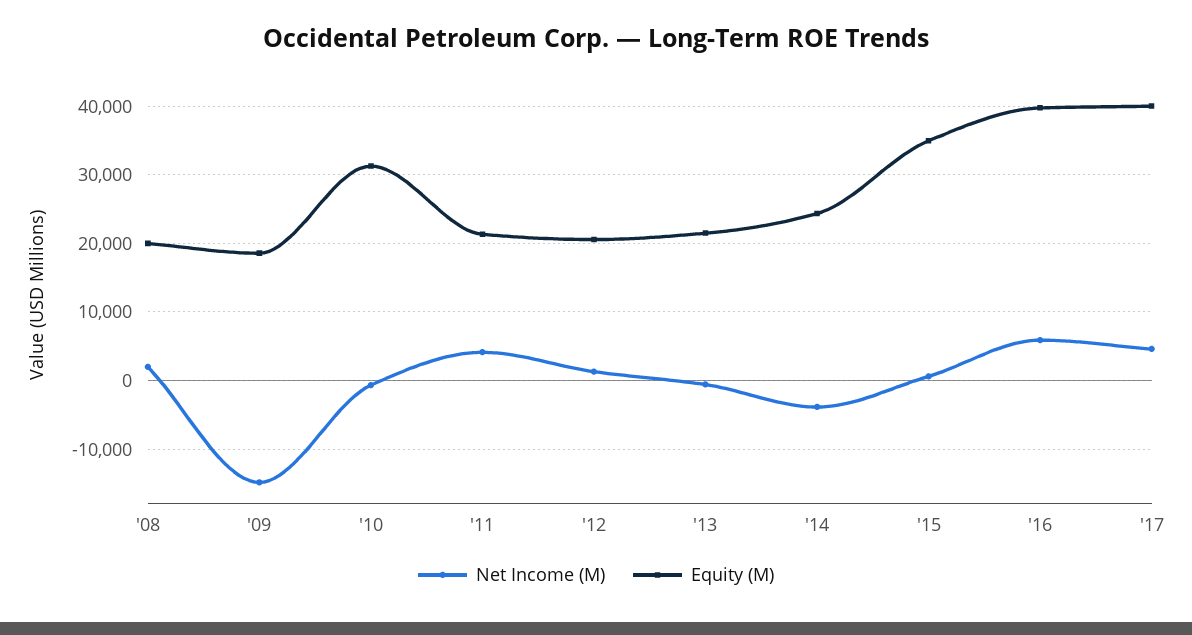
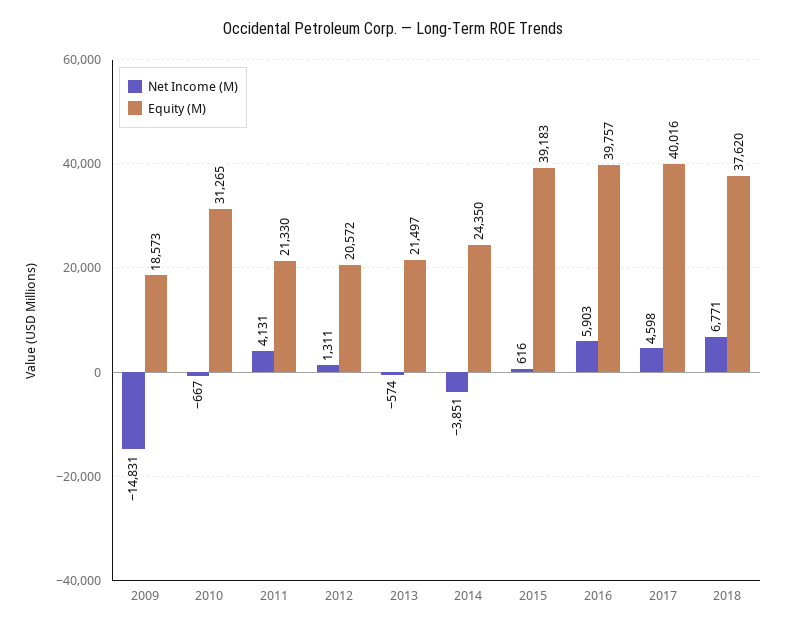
Net Income (M), '08: 2000 -> none
Equity (M), '08: 20000 -> none
Equity (M), '15: 35000 -> 39183
Net Income (M), 2018: none -> 6771
Equity (M), 2018: none -> 37620

